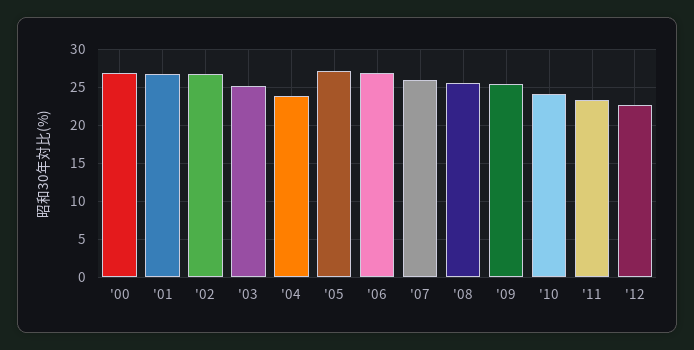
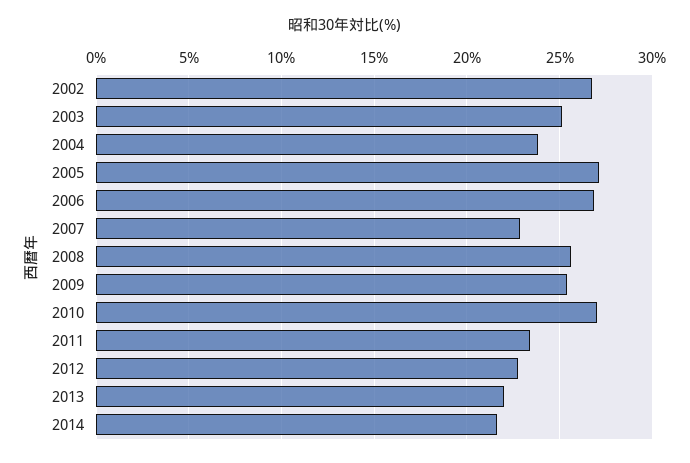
'00: 27 -> none
'01: 27 -> none
'07: 26 -> 23
'10: 24 -> 27
2013: none -> 22
2014: none -> 21.5

